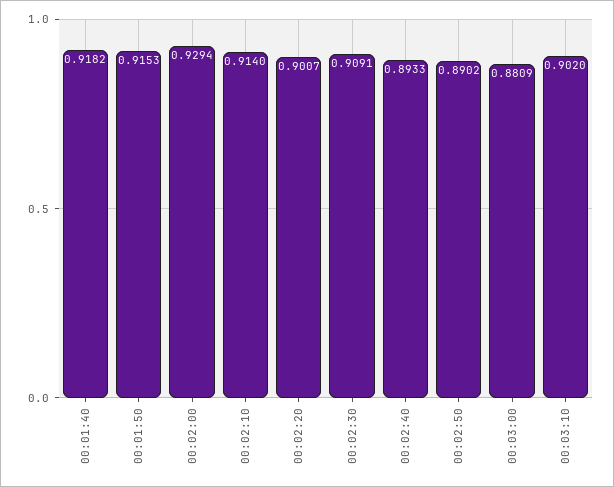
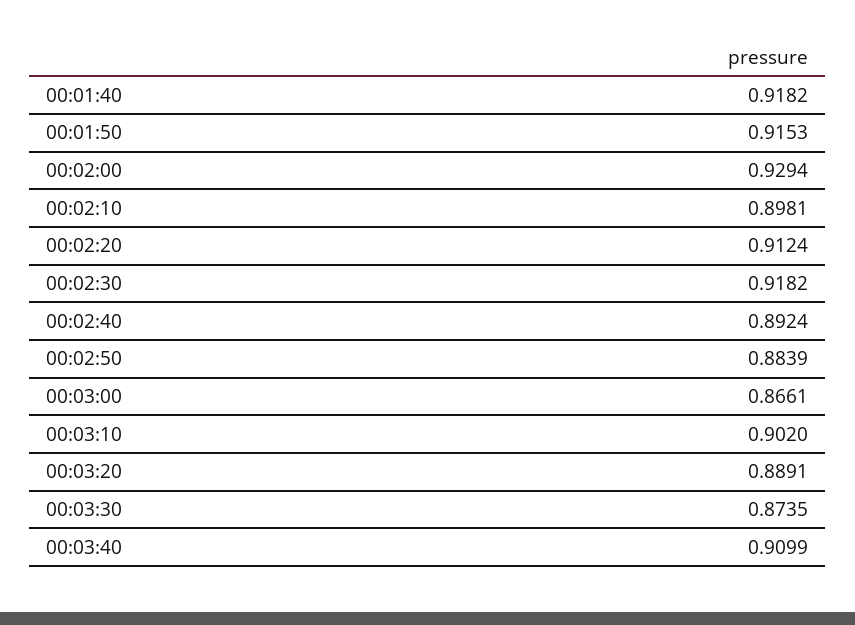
00:02:10: 0.914 -> 0.8981
00:02:20: 0.9007 -> 0.9124
00:02:30: 0.9091 -> 0.9182
00:02:40: 0.8933 -> 0.8924
00:02:50: 0.8902 -> 0.8839
00:03:00: 0.8809 -> 0.8661
00:03:20: none -> 0.8891
00:03:30: none -> 0.8735
00:03:40: none -> 0.9099

